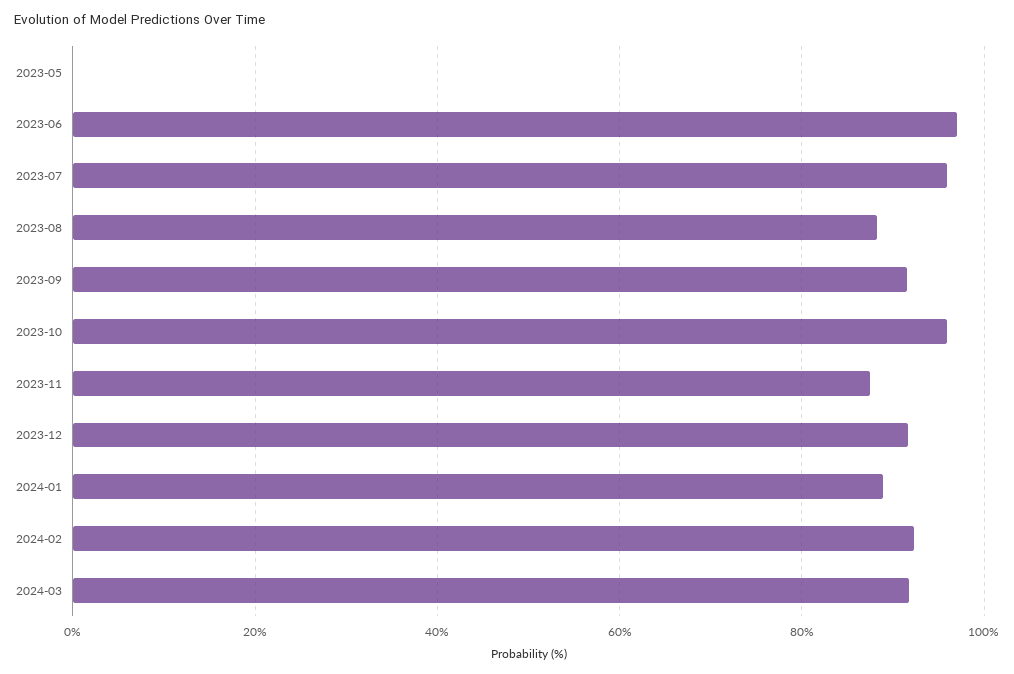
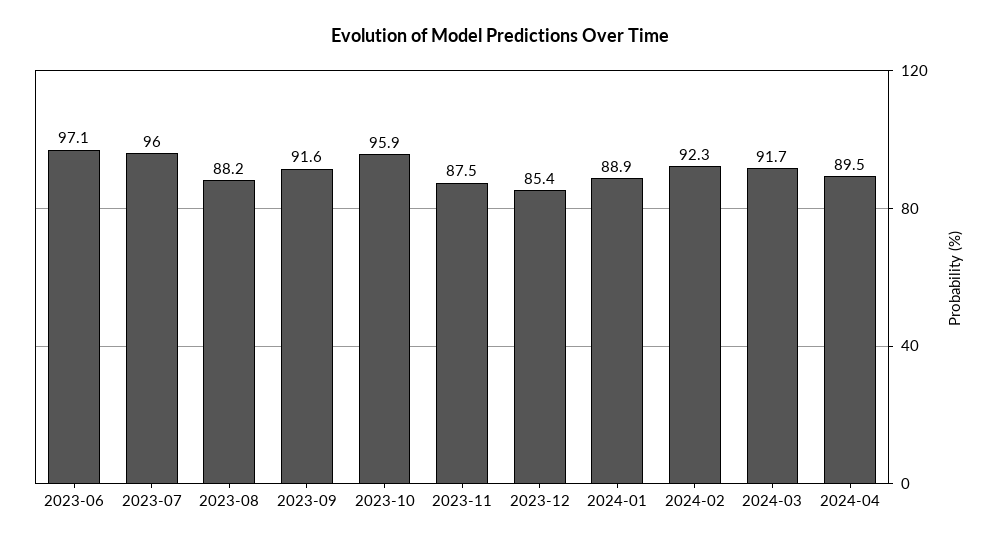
2023-05: 0 -> none
2023-12: 92 -> 85.4
2024-04: none -> 89.5

